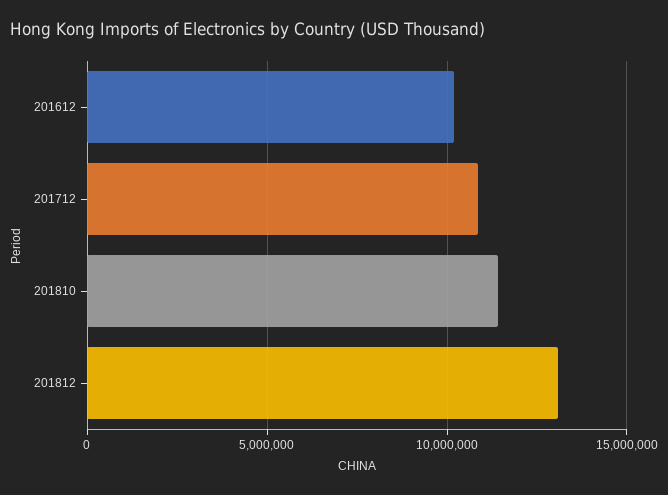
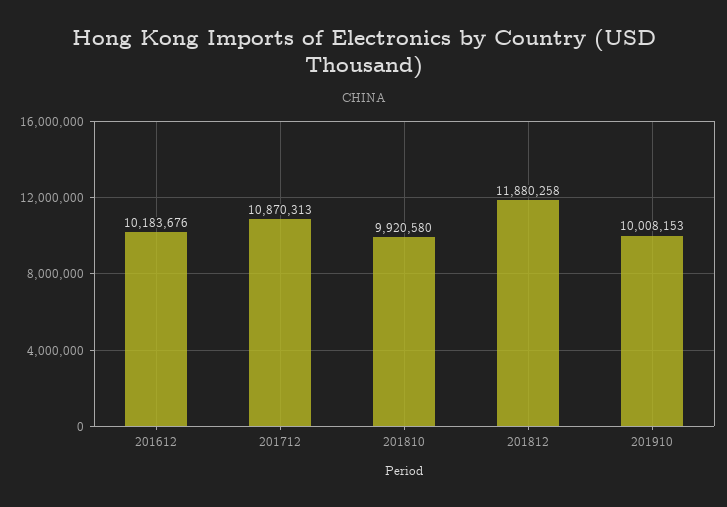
201810: 11500000 -> 9920580
201812: 13000000 -> 11880258
201910: none -> 10008153

